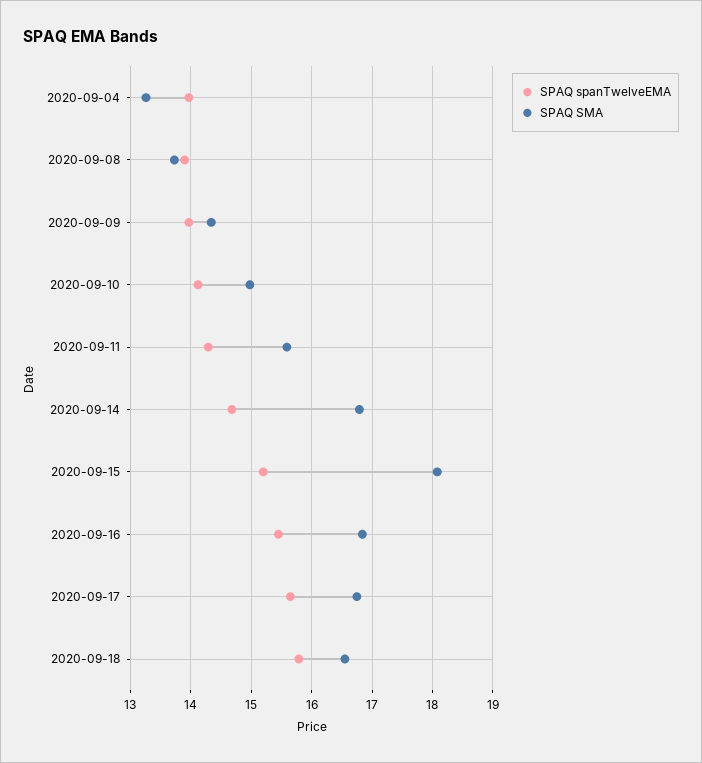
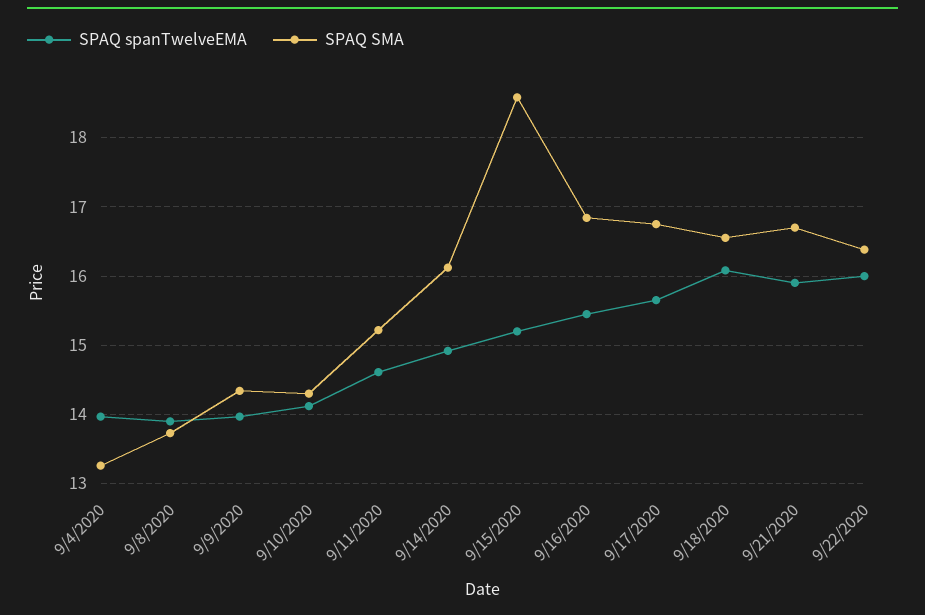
SPAQ SMA, 2020-09-10: 15 -> 14.3
SPAQ spanTwelveEMA, 2020-09-11: 14.3 -> 14.6
SPAQ SMA, 2020-09-11: 15.6 -> 15.2
SPAQ spanTwelveEMA, 2020-09-14: 14.7 -> 14.9
SPAQ SMA, 2020-09-14: 16.8 -> 16.1
SPAQ SMA, 2020-09-15: 18.1 -> 18.6
SPAQ spanTwelveEMA, 2020-09-18: 15.8 -> 16.1
SPAQ spanTwelveEMA, 9/21/2020: none -> 15.9
SPAQ SMA, 9/21/2020: none -> 16.7
SPAQ spanTwelveEMA, 9/22/2020: none -> 16
SPAQ SMA, 9/22/2020: none -> 16.4

